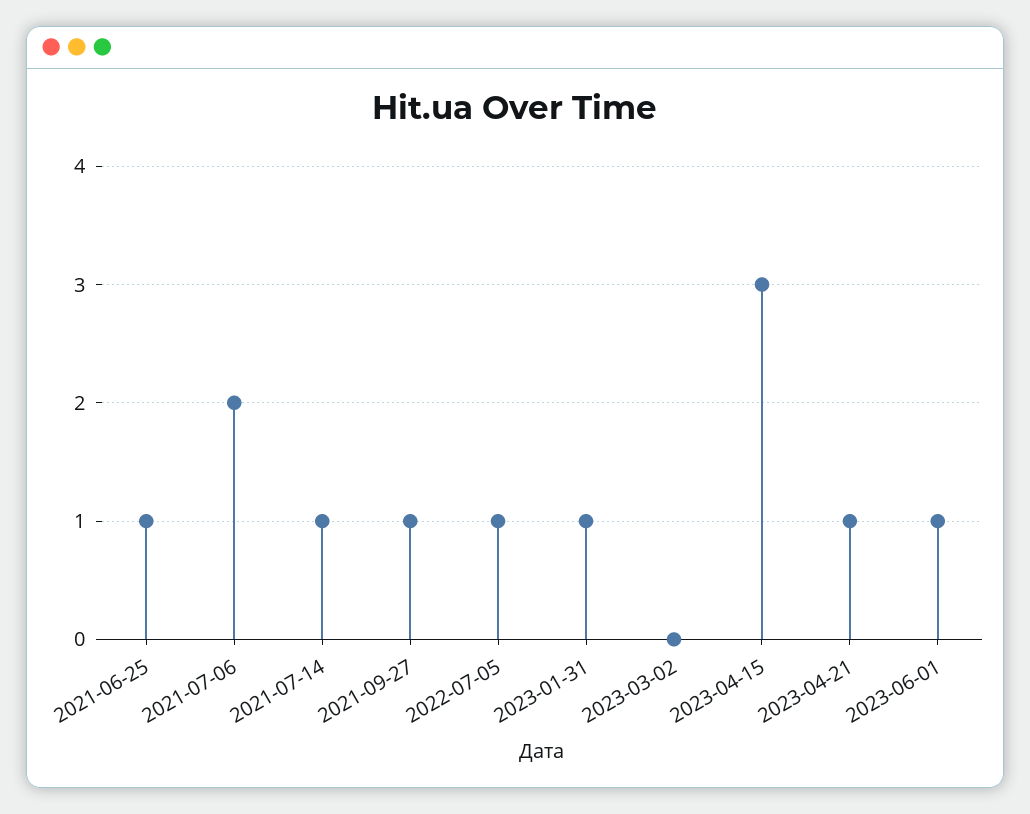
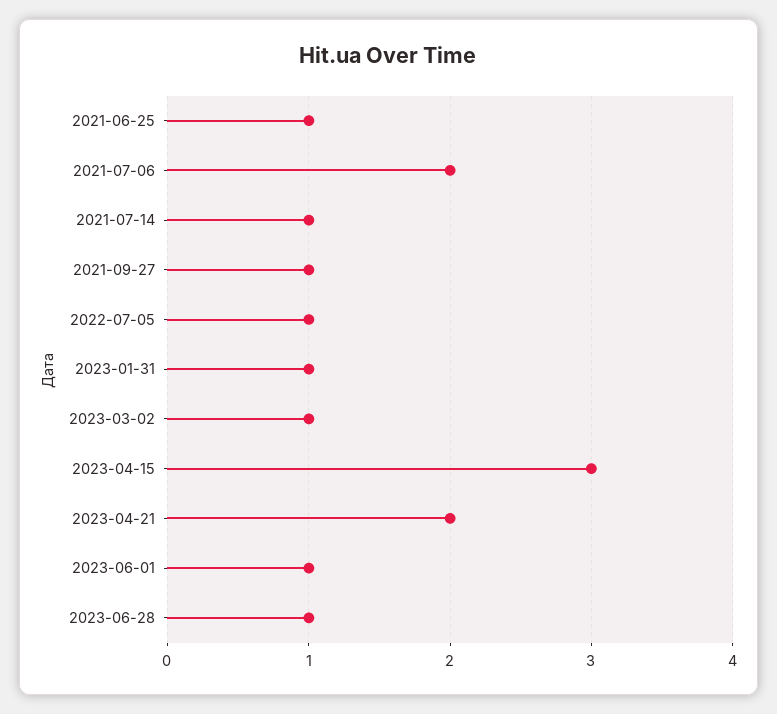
2023-03-02: 0 -> 1
2023-04-21: 1 -> 2
2023-06-28: none -> 1

